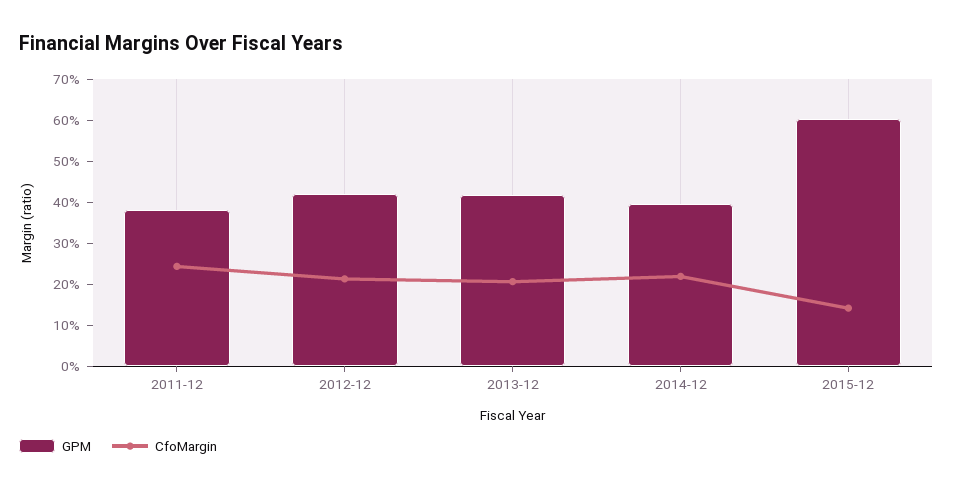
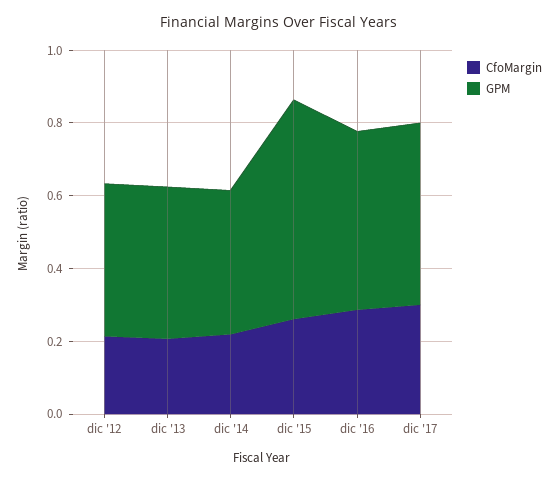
GPM, 2011-12: 0.38 -> none
CfoMargin, 2011-12: 0.24 -> none
CfoMargin, 2015-12: 0.14 -> 0.25
CfoMargin, dic '16: none -> 0.3
GPM, dic '16: none -> 0.5
CfoMargin, dic '17: none -> 0.3
GPM, dic '17: none -> 0.5

